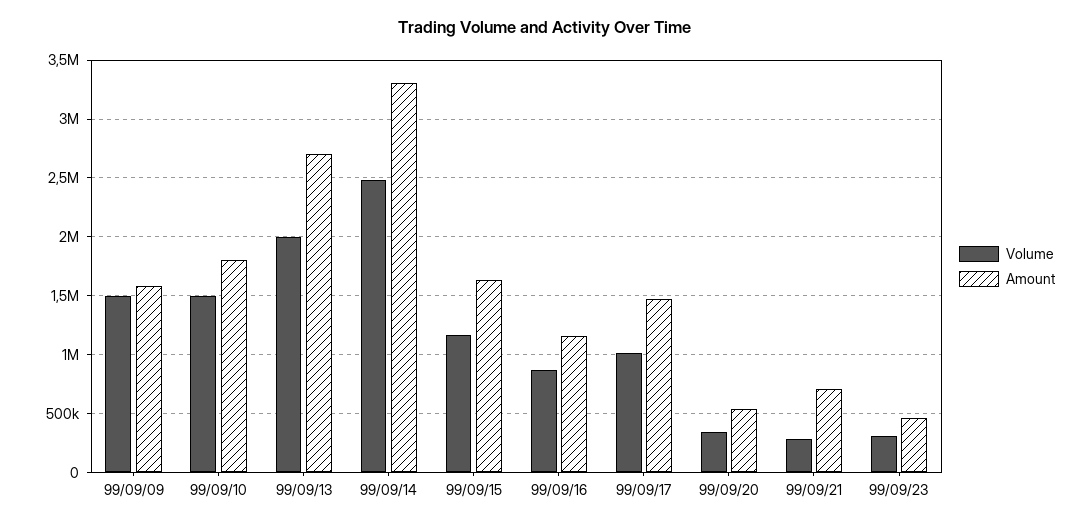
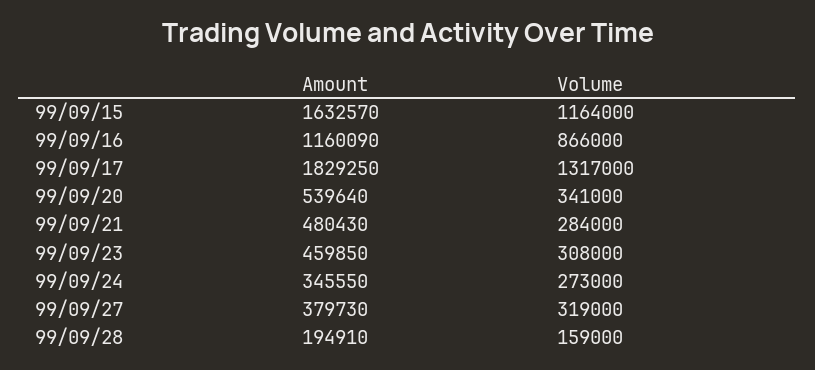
Volume, 99/09/09: 1500000 -> none
Amount, 99/09/09: 1600000 -> none
Volume, 99/09/10: 1500000 -> none
Amount, 99/09/10: 1800000 -> none
Volume, 99/09/13: 2000000 -> none
Amount, 99/09/13: 2700000 -> none
Volume, 99/09/14: 2500000 -> none
Amount, 99/09/14: 3300000 -> none
Volume, 99/09/17: 1000000 -> 1317000
Amount, 99/09/17: 1500000 -> 1829250
Amount, 99/09/21: 700000 -> 480430
Amount, 99/09/24: none -> 345550
Volume, 99/09/24: none -> 273000
Amount, 99/09/27: none -> 379730
Volume, 99/09/27: none -> 319000
Amount, 99/09/28: none -> 194910
Volume, 99/09/28: none -> 159000

